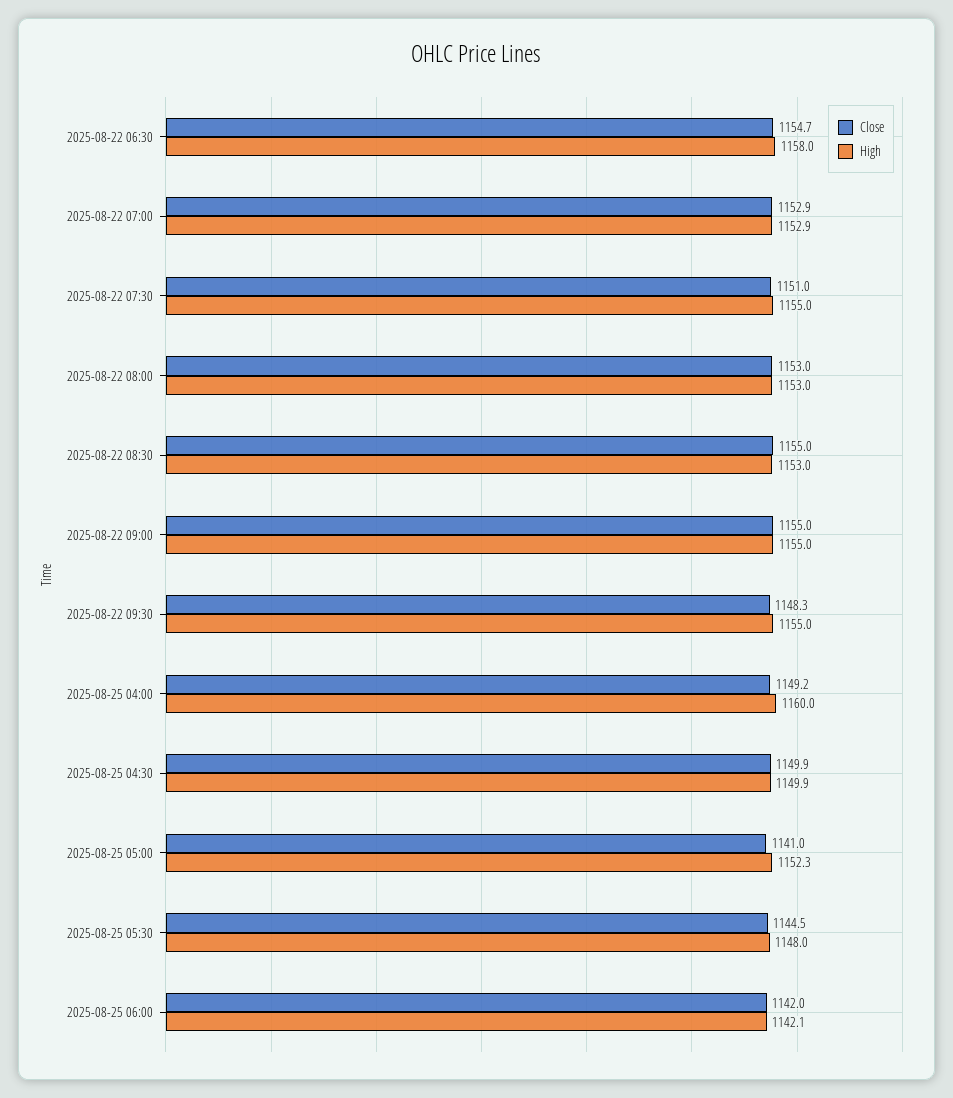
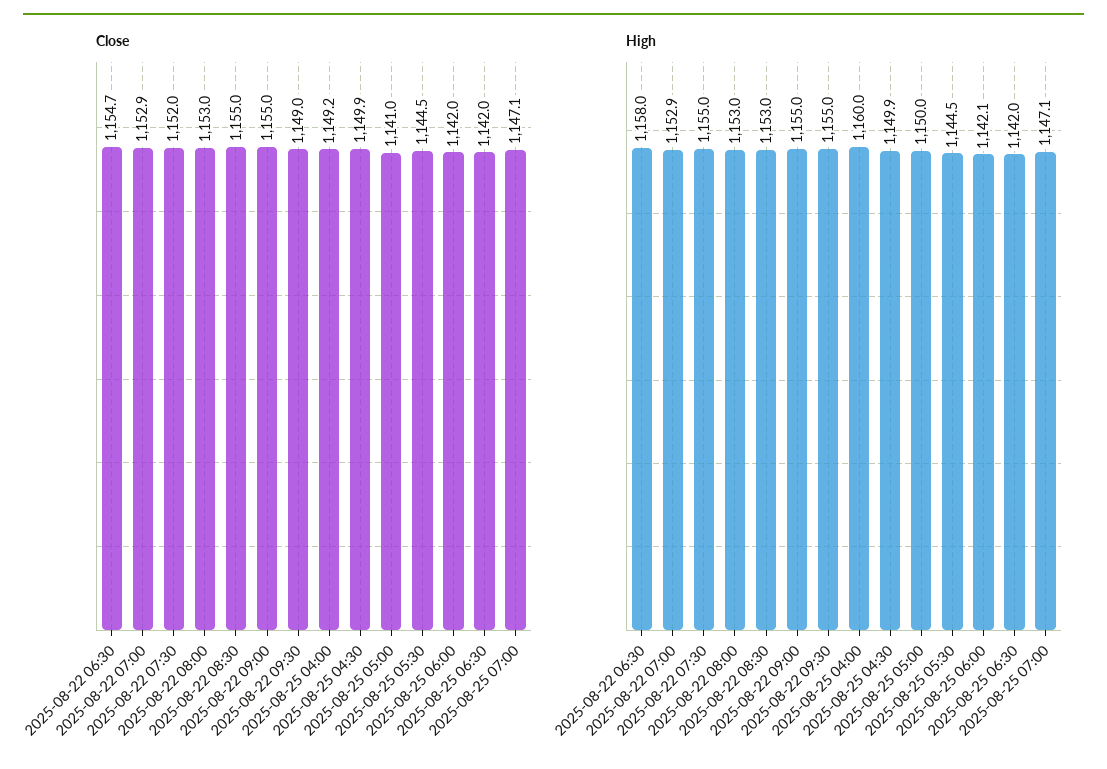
Close, 2025-08-22 07:30: 1151 -> 1152
Close, 2025-08-22 09:30: 1148.3 -> 1149
High, 2025-08-25 05:00: 1152.3 -> 1150
High, 2025-08-25 05:30: 1148 -> 1144.5
Close, 2025-08-25 06:30: none -> 1142
Close, 2025-08-25 07:00: none -> 1147.1
High, 2025-08-25 06:30: none -> 1142
High, 2025-08-25 07:00: none -> 1147.1

